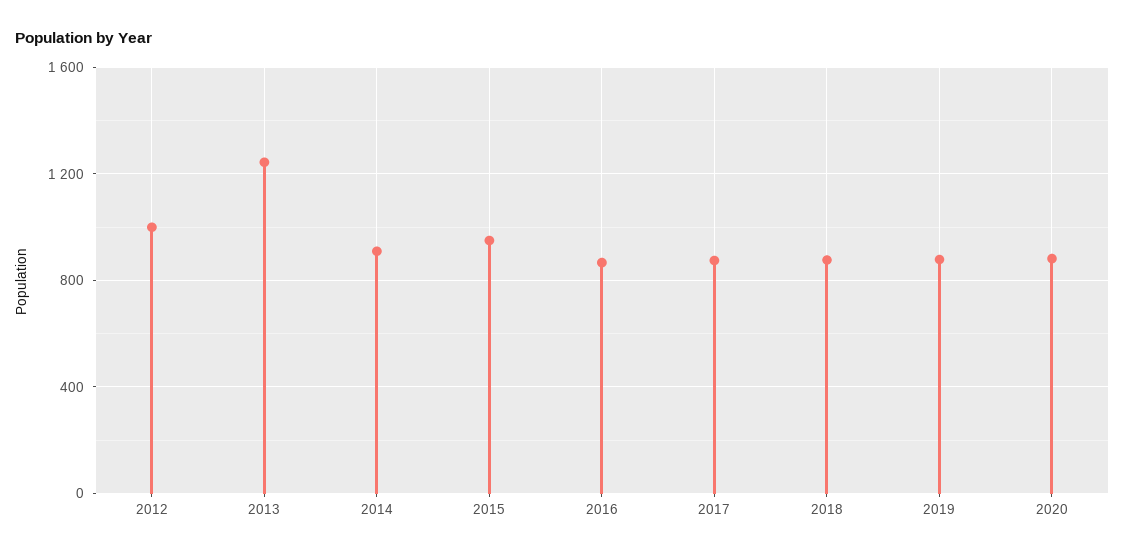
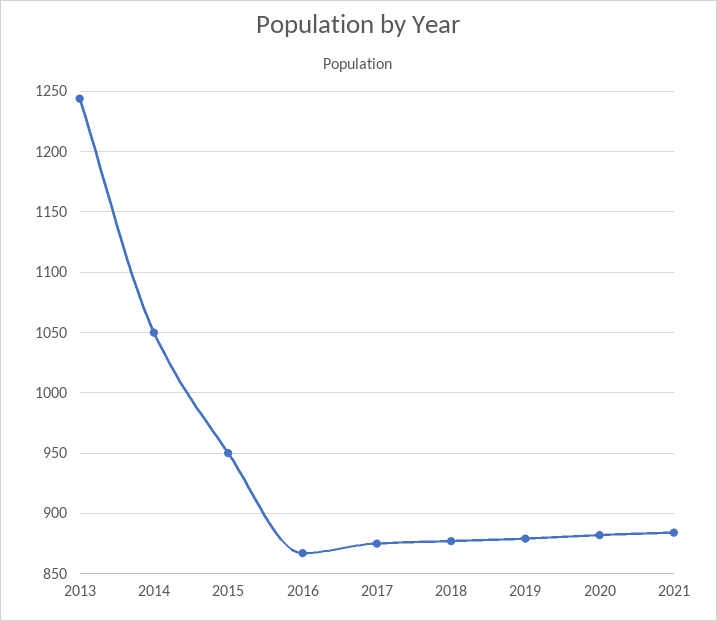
2012: 1000 -> none
2014: 900 -> 1050
2021: none -> 885

